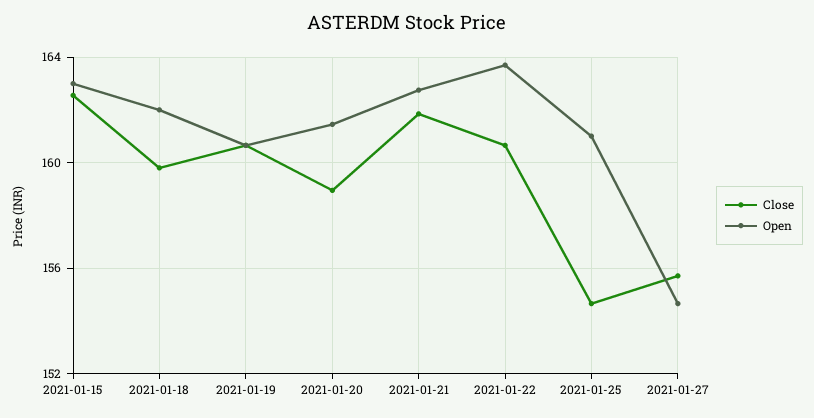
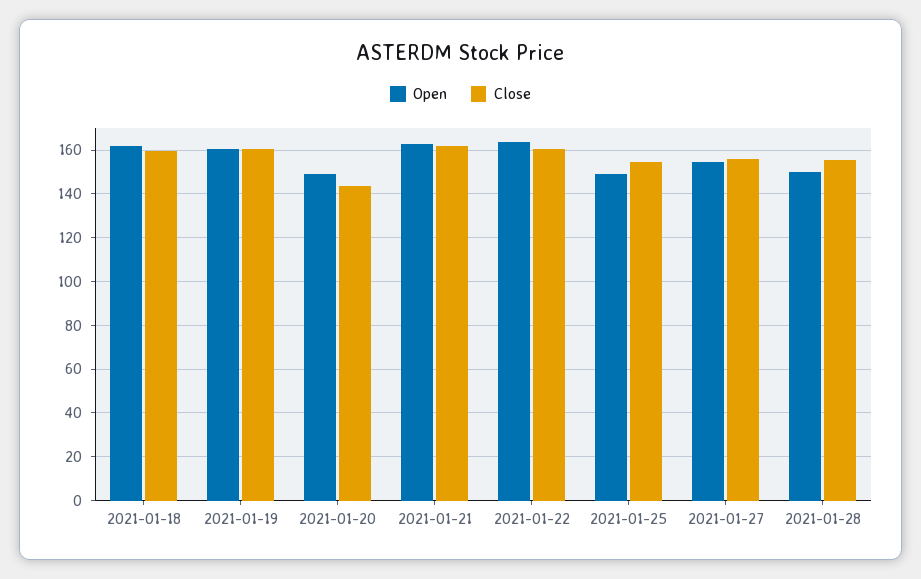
Close, 2021-01-15: 162.5 -> none
Open, 2021-01-15: 163 -> none
Close, 2021-01-20: 159 -> 145
Open, 2021-01-20: 161.5 -> 150
Open, 2021-01-25: 161 -> 150
Open, 2021-01-28: none -> 150
Close, 2021-01-28: none -> 155

